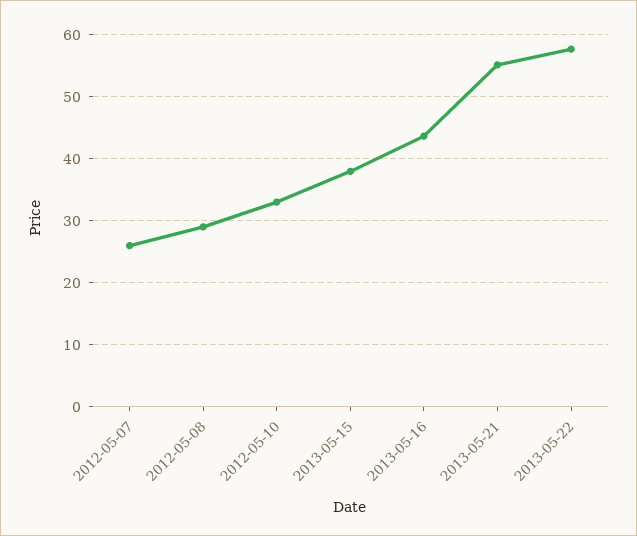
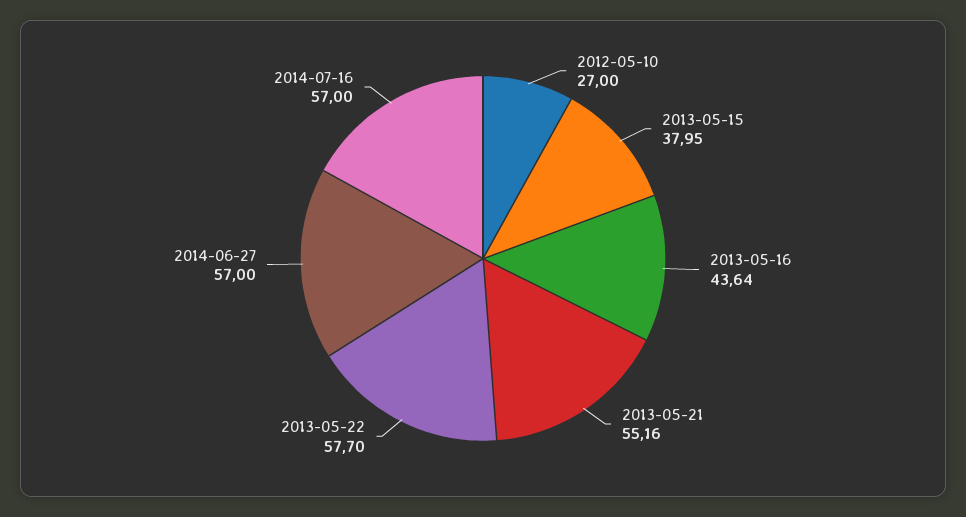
2012-05-07: 26 -> none
2012-05-08: 29 -> none
2012-05-10: 33 -> 27
2014-06-27: none -> 57
2014-07-16: none -> 57

